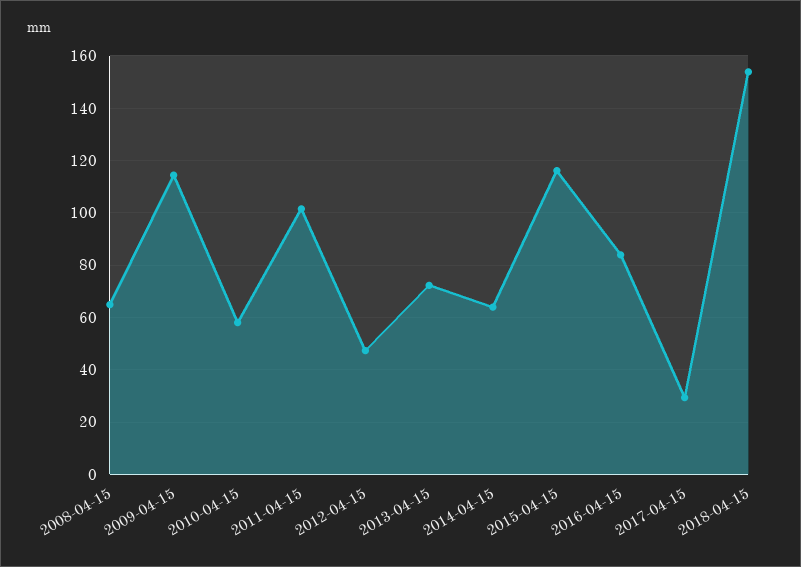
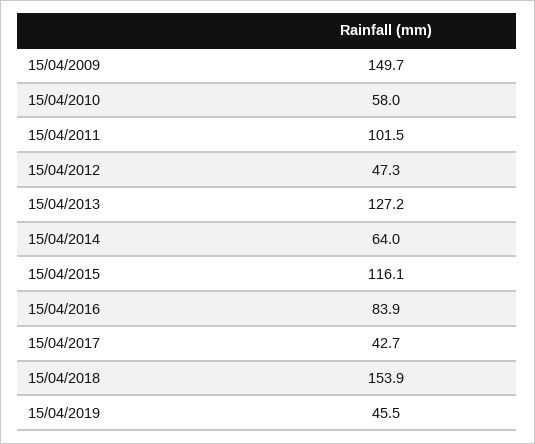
2008-04-15: 65 -> none
2009-04-15: 115 -> 149.7
2013-04-15: 72.5 -> 127.2
2017-04-15: 30 -> 42.7
15/04/2019: none -> 45.5

